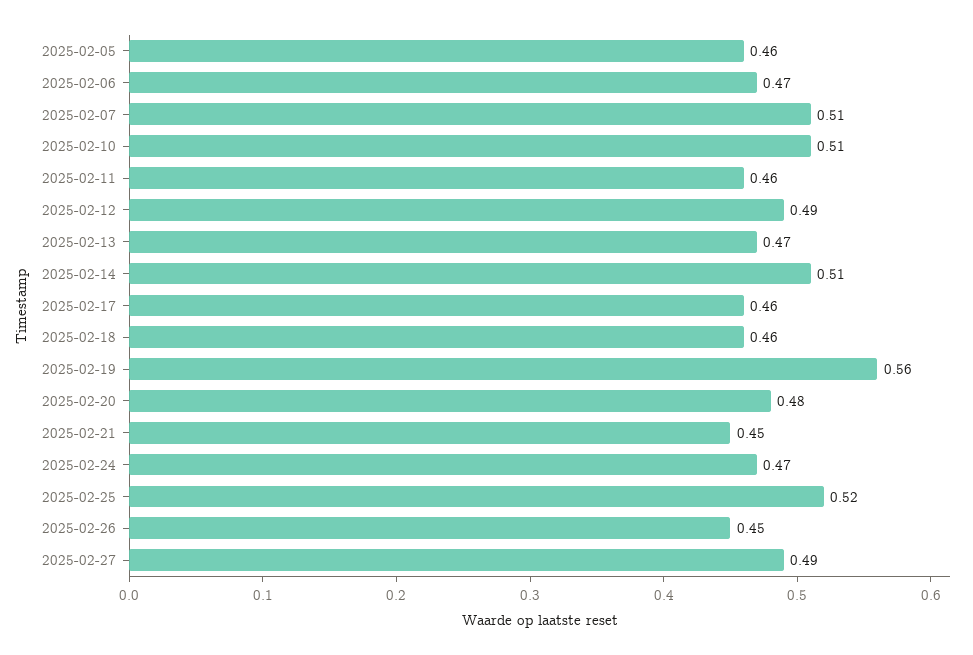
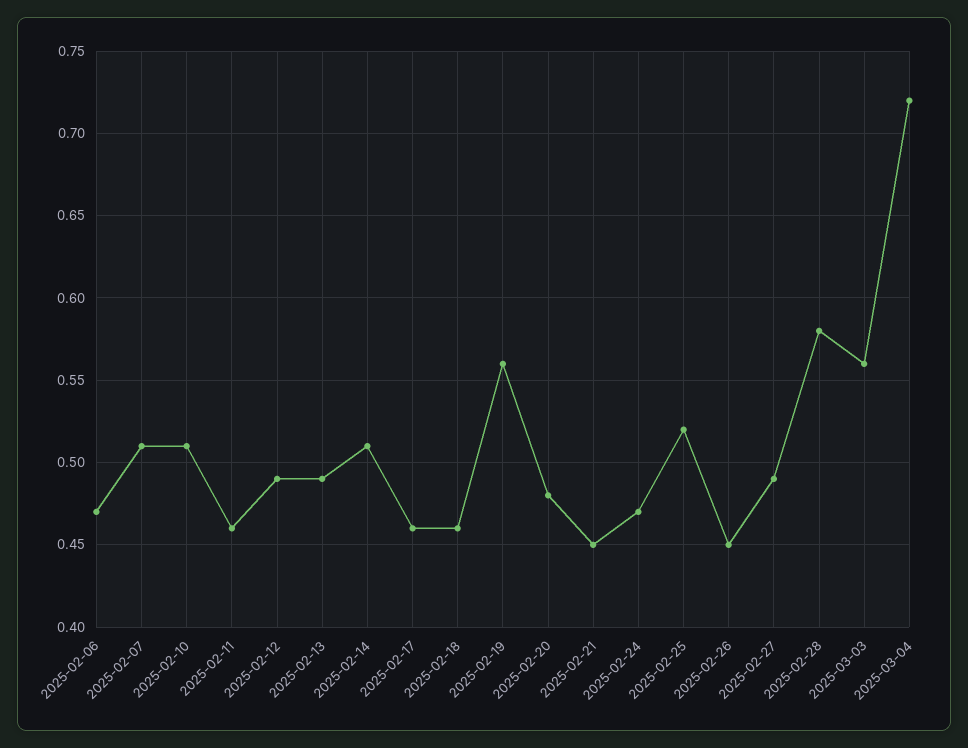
2025-02-05: 0.46 -> none
2025-02-13: 0.47 -> 0.49
2025-02-28: none -> 0.58
2025-03-03: none -> 0.56
2025-03-04: none -> 0.72

